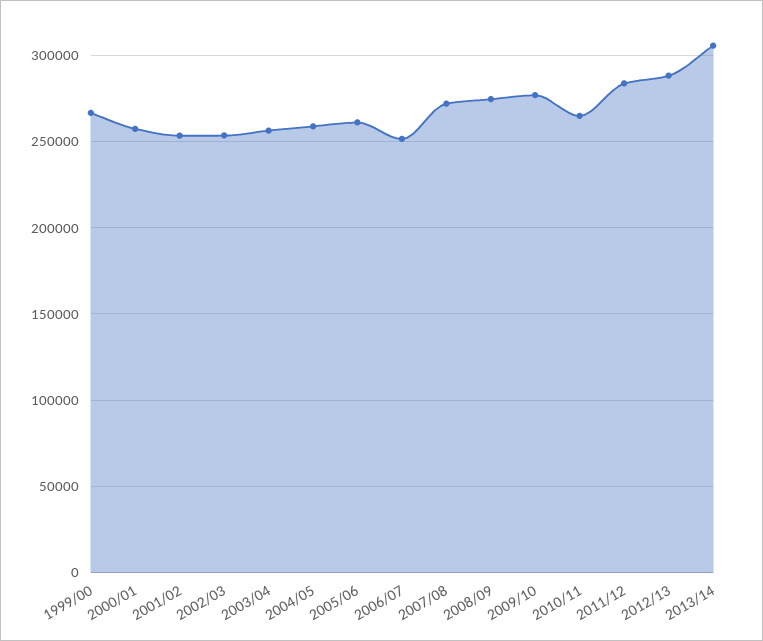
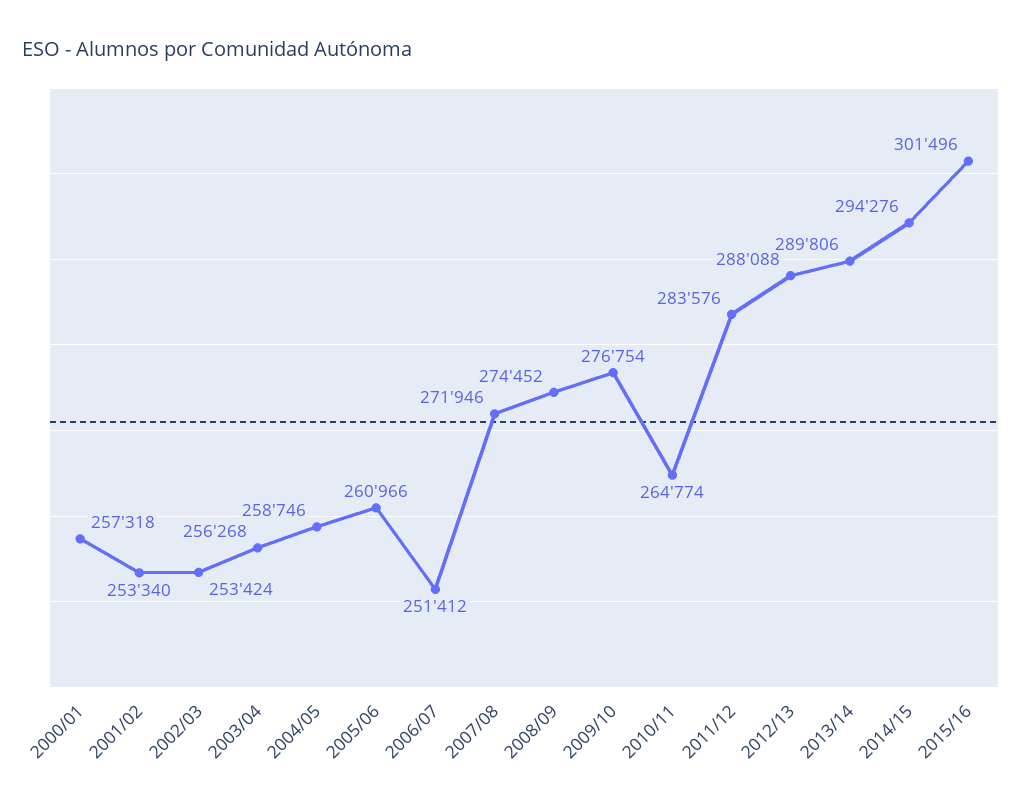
1999/00: 265000 -> none
2013/14: 305000 -> 289806
2014/15: none -> 294276
2015/16: none -> 301496

